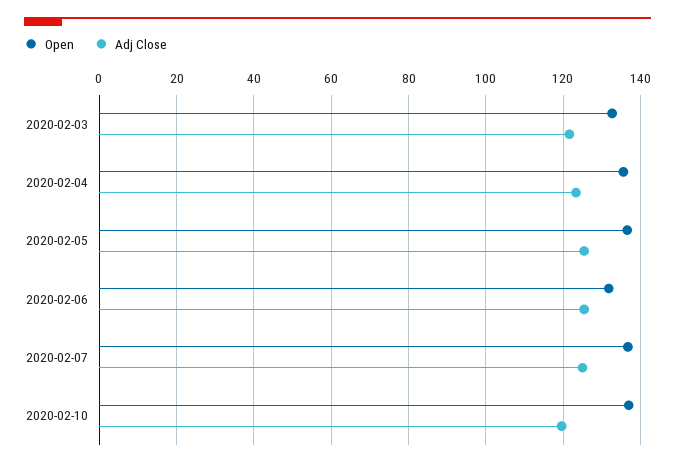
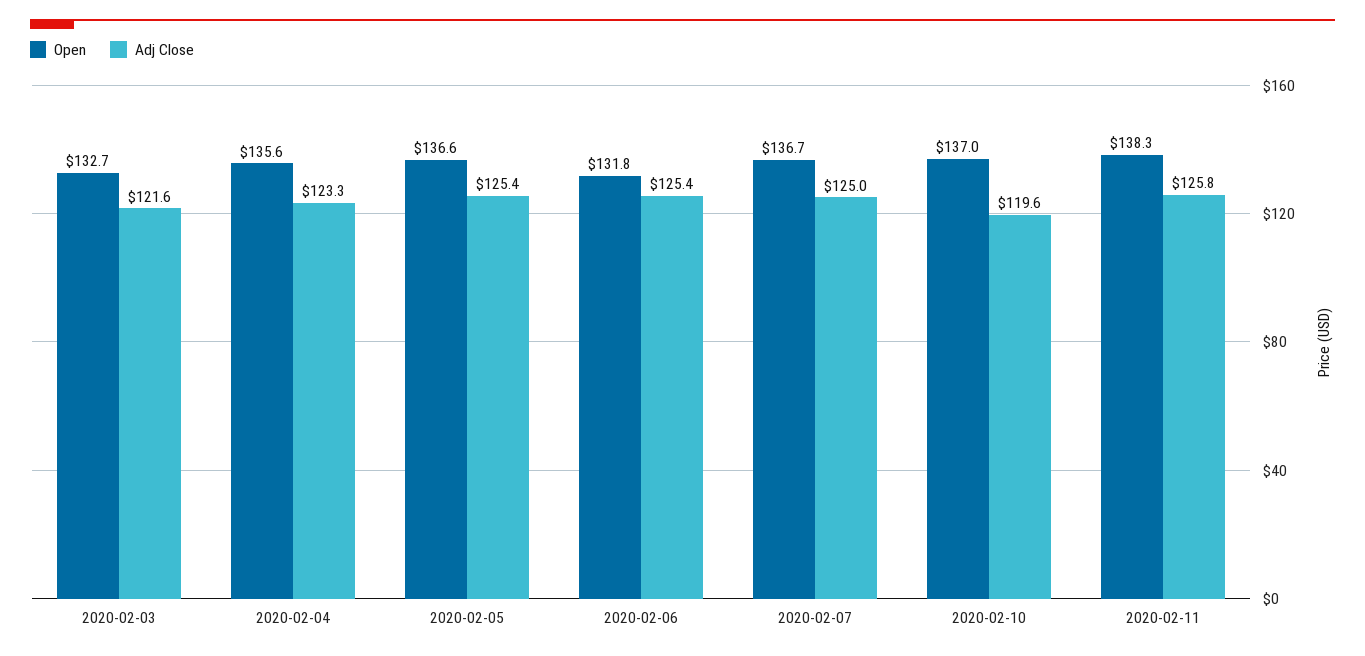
Open, 2020-02-11: none -> 138.3
Adj Close, 2020-02-11: none -> 125.8

